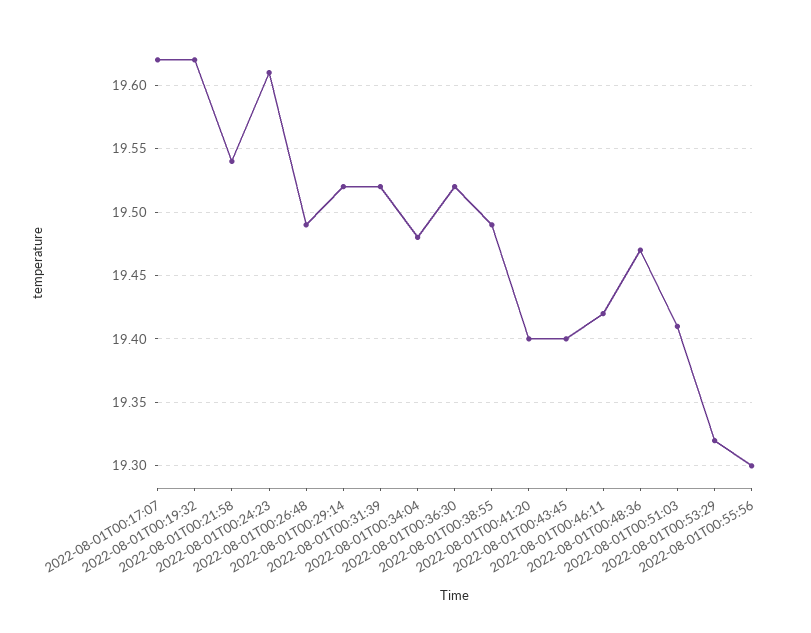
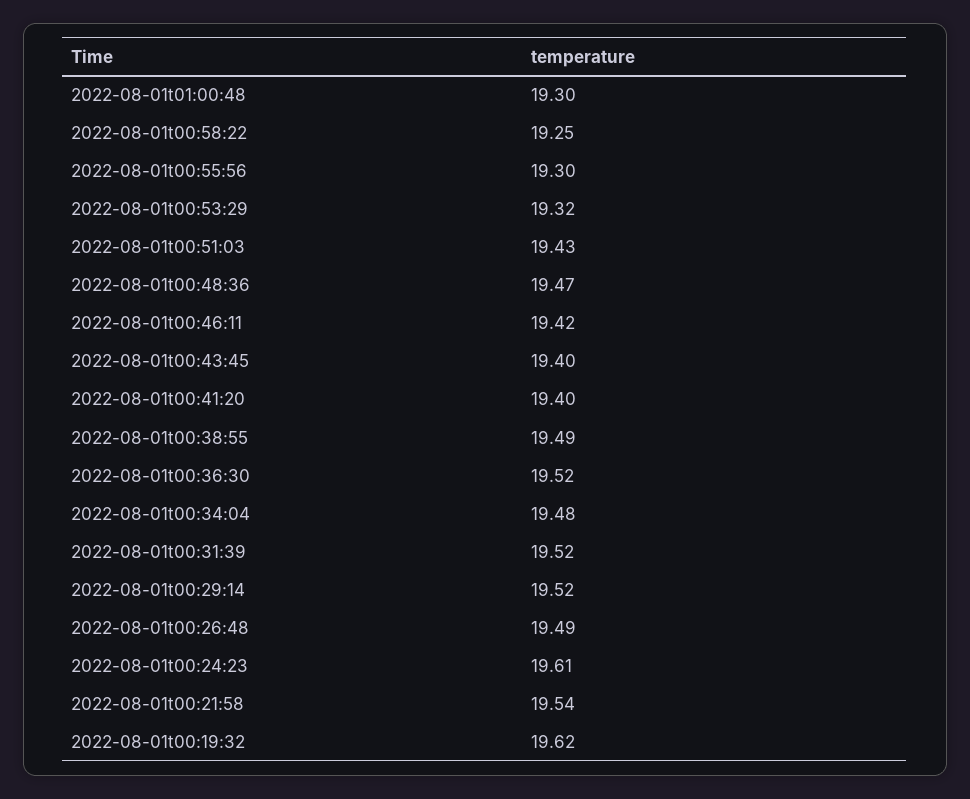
2022-08-01T00:17:07: 19.62 -> none
2022-08-01T00:51:03: 19.41 -> 19.43
2022-08-01t01:00:48: none -> 19.3
2022-08-01t00:58:22: none -> 19.25

